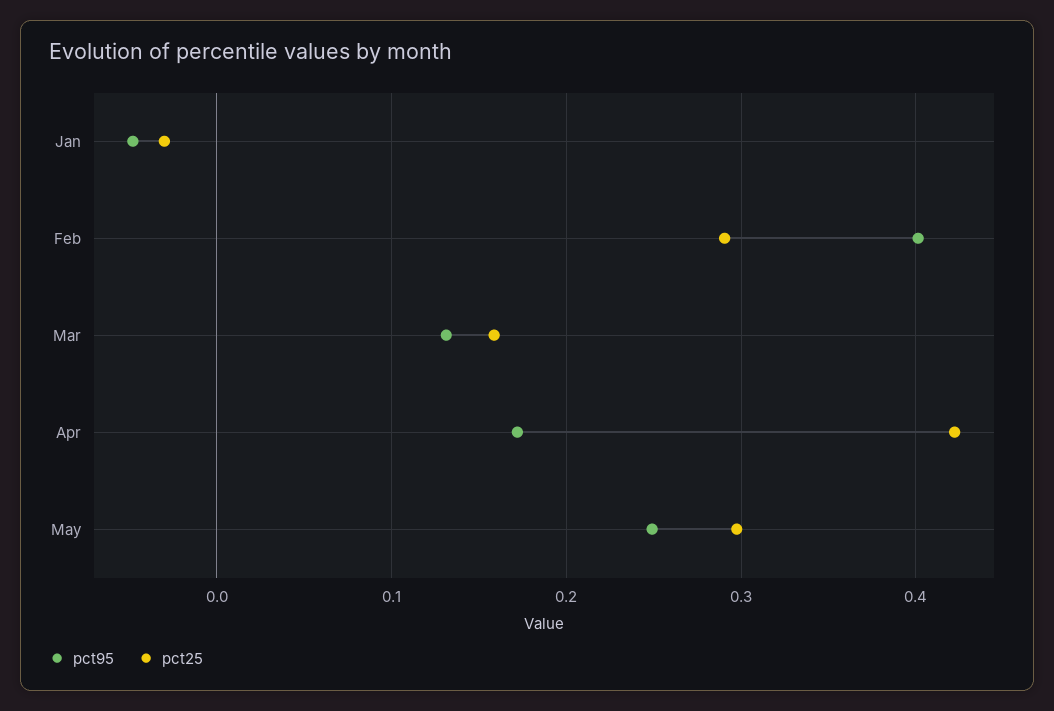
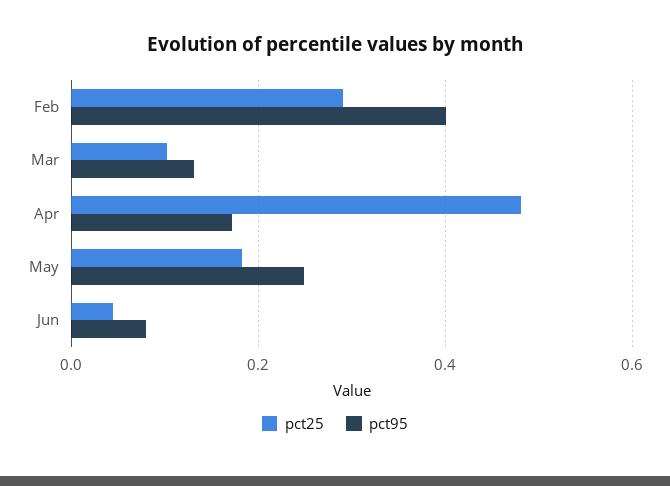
pct95, Jan: -0.05 -> none
pct25, Jan: -0.03 -> none
pct25, Mar: 0.16 -> 0.1
pct25, Apr: 0.42 -> 0.48
pct25, May: 0.3 -> 0.18
pct25, Jun: none -> 0.04
pct95, Jun: none -> 0.08

